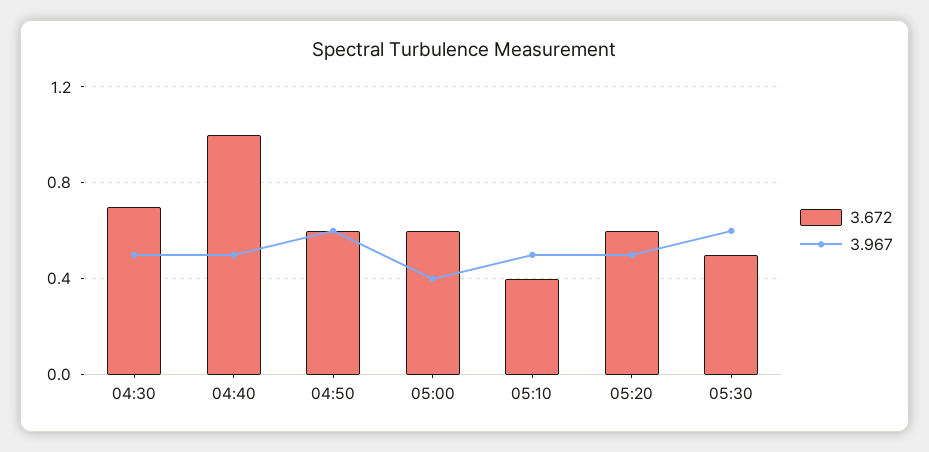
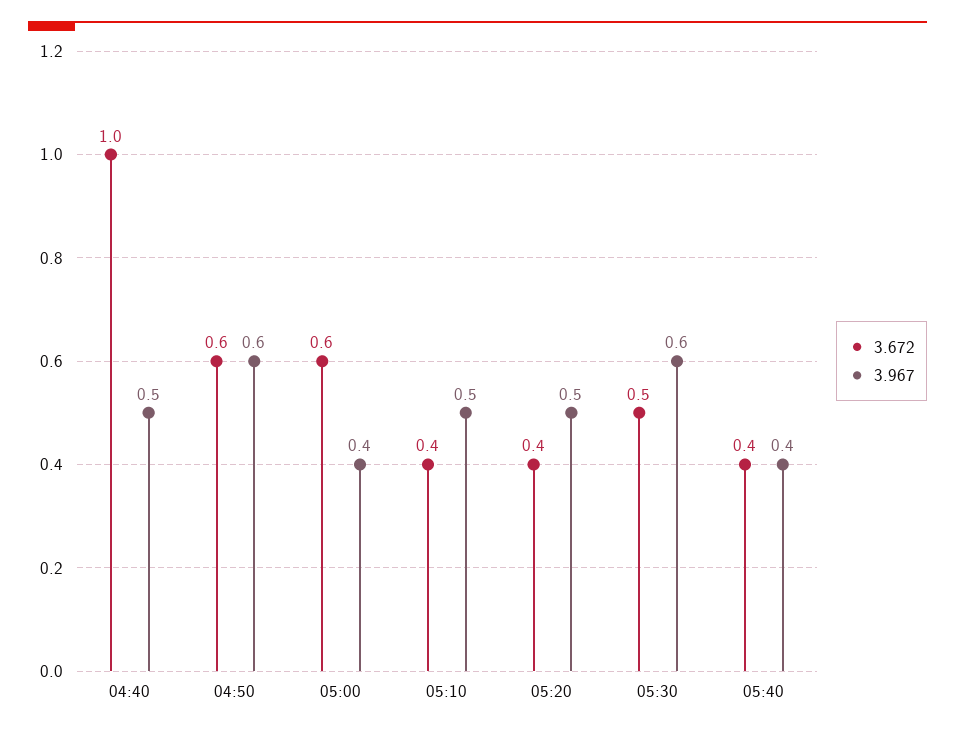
3.672, 04:30: 0.7 -> none
3.967, 04:30: 0.5 -> none
3.672, 05:20: 0.6 -> 0.4
3.672, 05:40: none -> 0.4
3.967, 05:40: none -> 0.4

